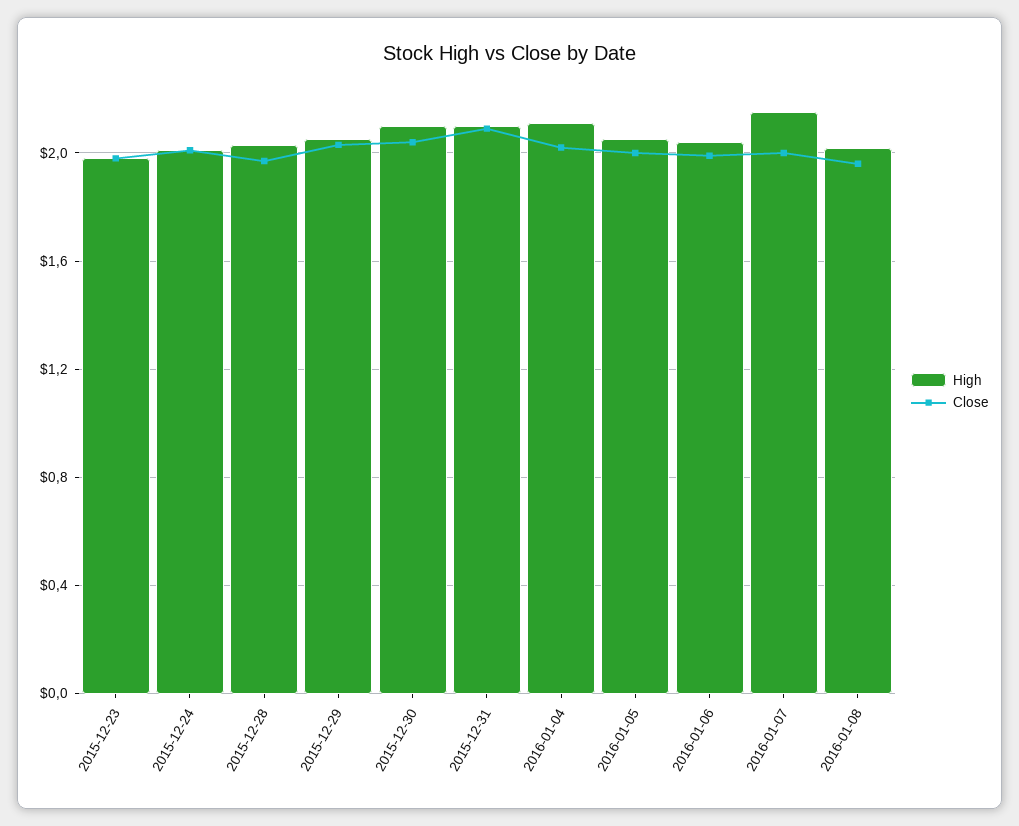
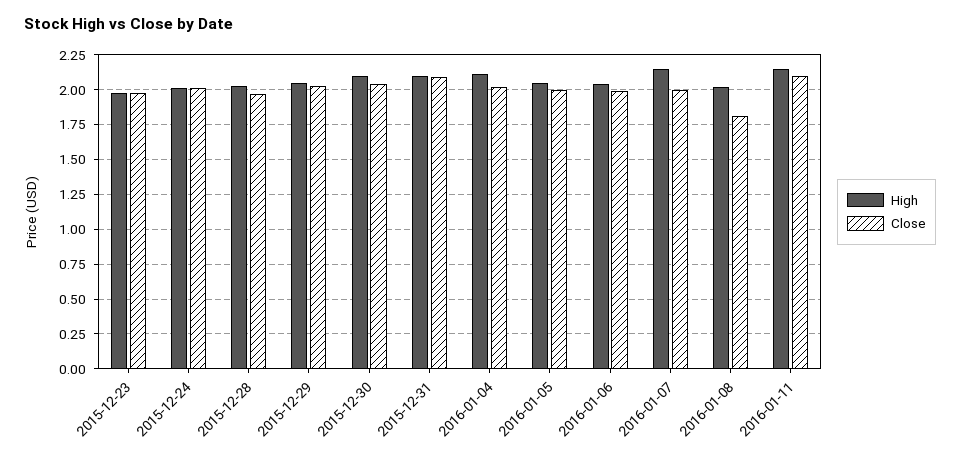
Close, 2016-01-08: 1.95 -> 1.8
High, 2016-01-11: none -> 2.15
Close, 2016-01-11: none -> 2.1

